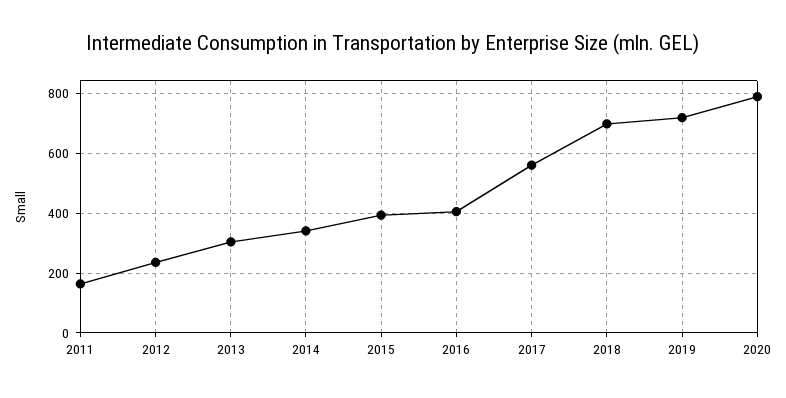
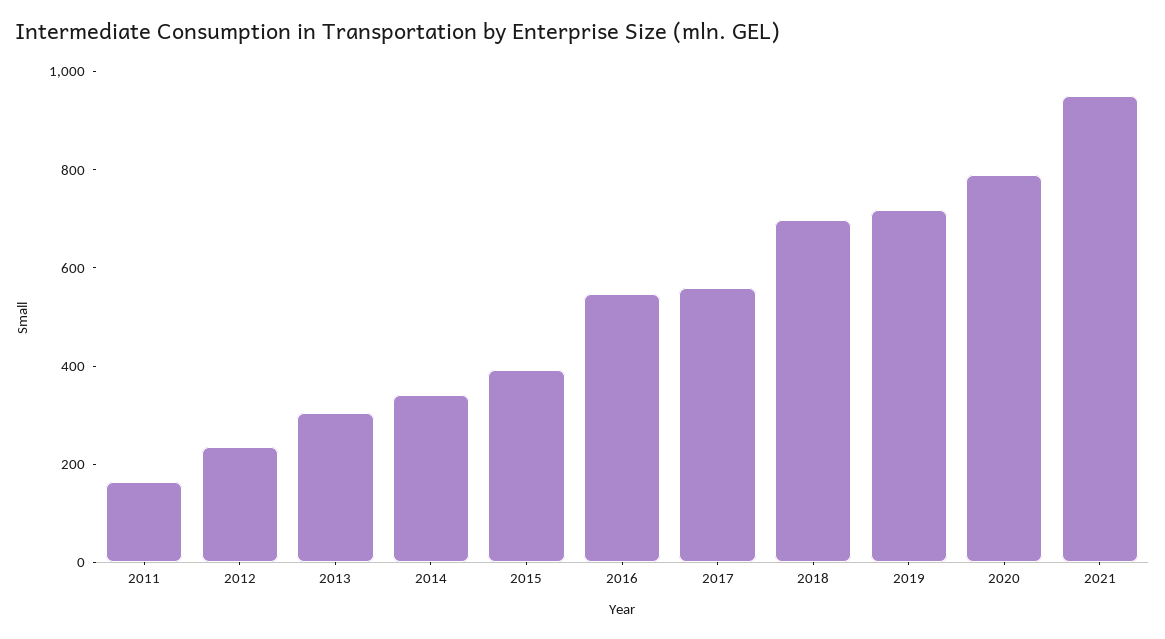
2016: 400 -> 550
2021: none -> 950

